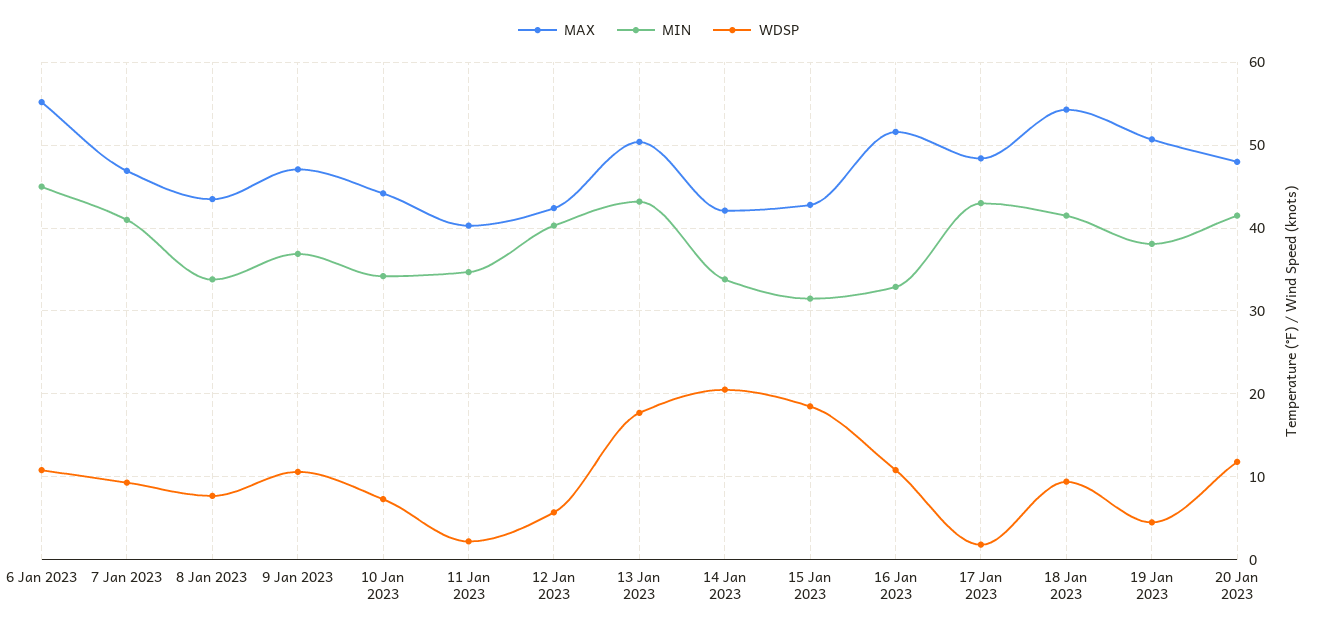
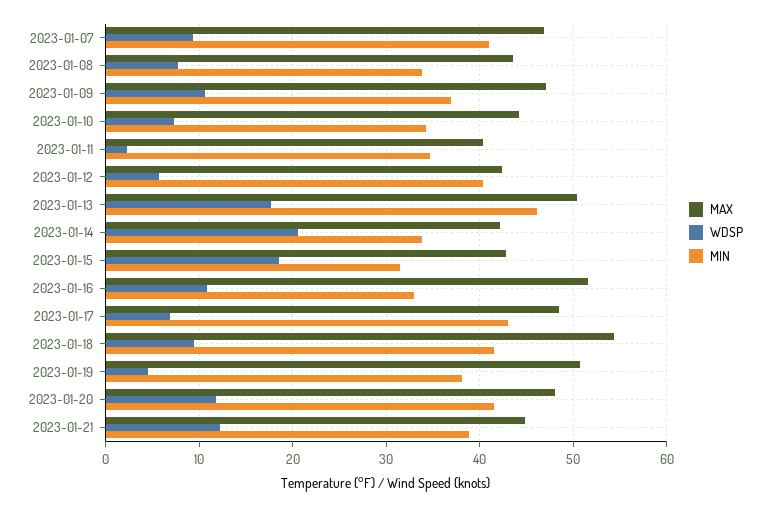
MAX, 6 Jan 2023: 55 -> none
MIN, 6 Jan 2023: 45 -> none
WDSP, 6 Jan 2023: 11 -> none
MIN, 13 Jan 2023: 43 -> 46
WDSP, 17 Jan 2023: 2 -> 7
MAX, 2023-01-21: none -> 45
WDSP, 2023-01-21: none -> 12
MIN, 2023-01-21: none -> 39

